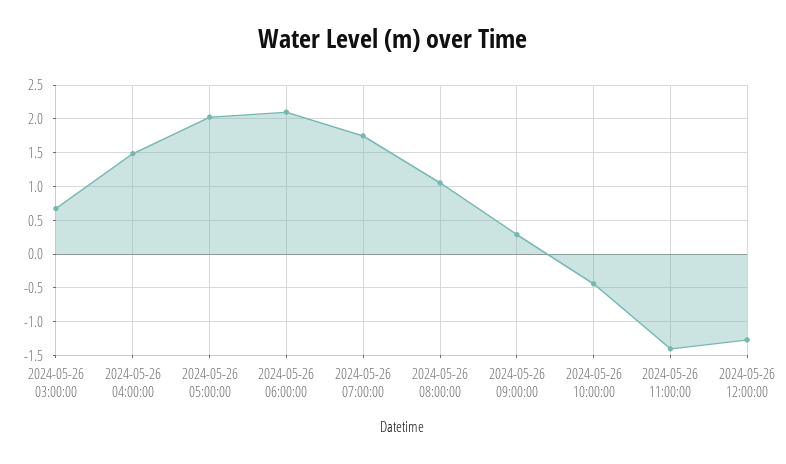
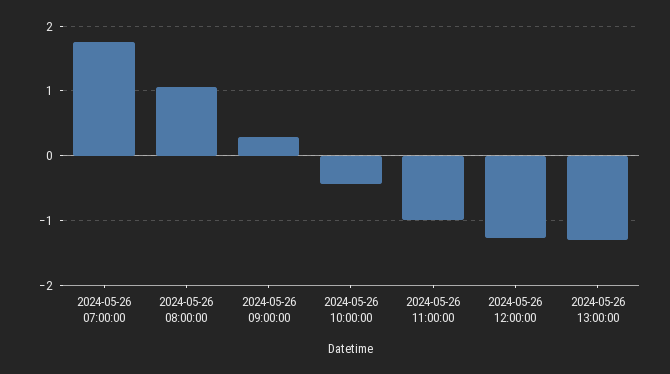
2024-05-26 03:00:00: 0.7 -> none
2024-05-26 04:00:00: 1.5 -> none
2024-05-26 05:00:00: 2 -> none
2024-05-26 06:00:00: 2.1 -> none
2024-05-26 11:00:00: -1.4 -> -1
2024-05-26 13:00:00: none -> -1.3

